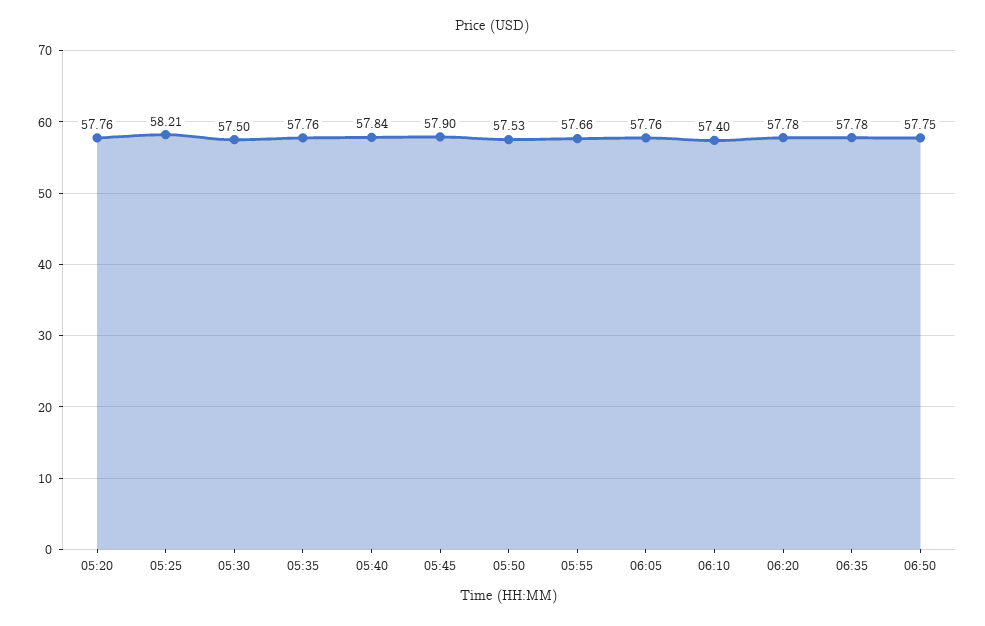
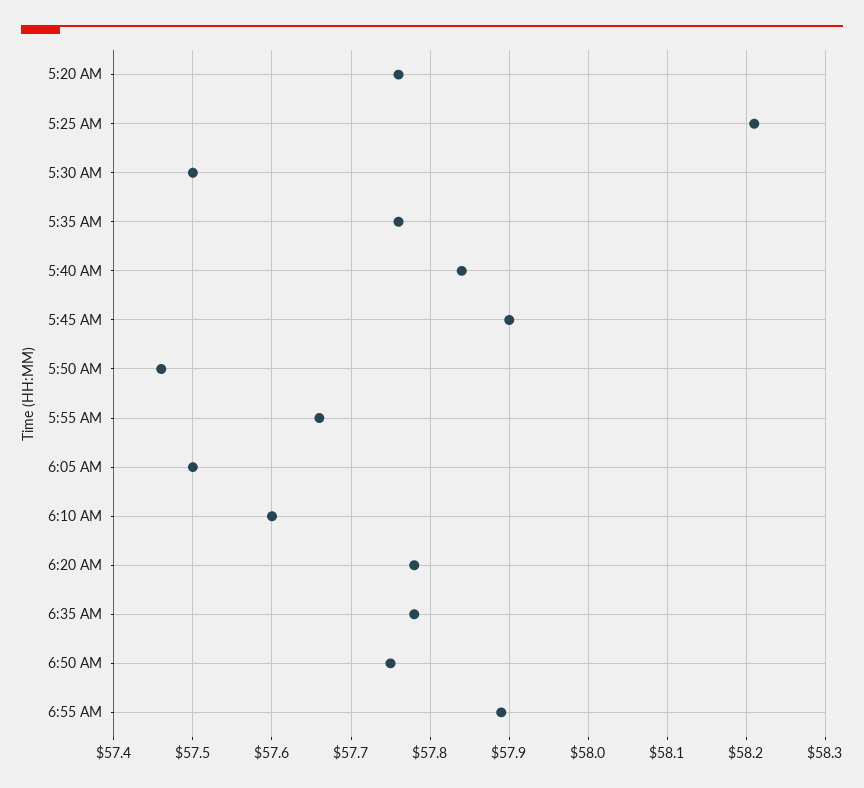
05:50: 57.53 -> 57.46
06:05: 57.76 -> 57.5
06:10: 57.4 -> 57.6
6:55 AM: none -> 57.89

